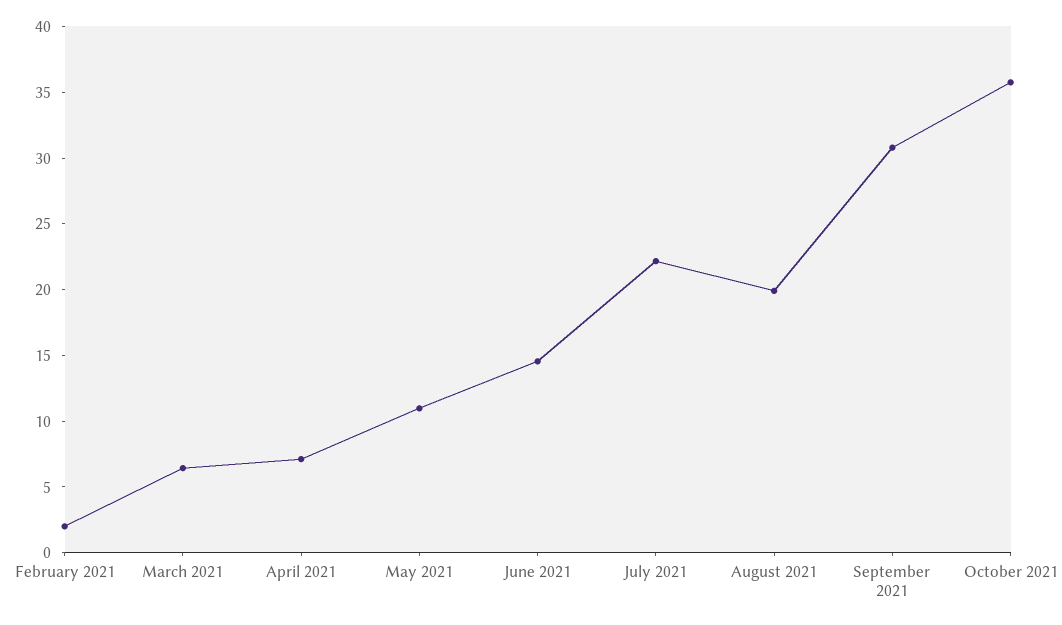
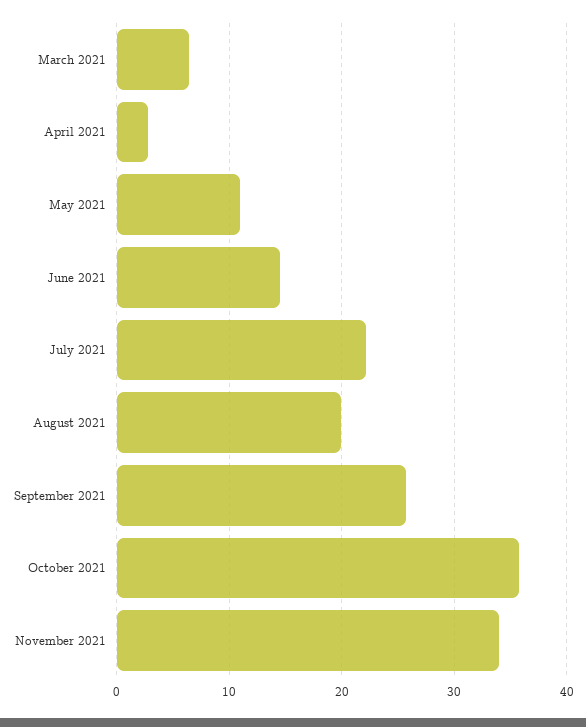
February 2021: 2 -> none
April 2021: 7 -> 3
September 2021: 31 -> 26
November 2021: none -> 34

